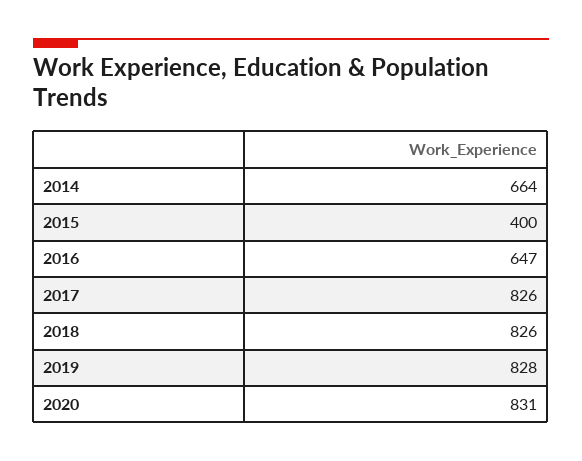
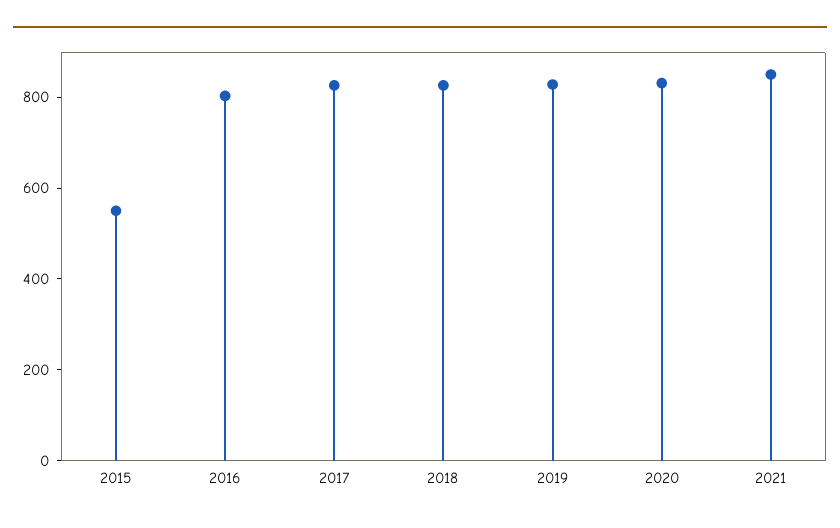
2014: 664 -> none
2015: 400 -> 550
2016: 647 -> 800
2021: none -> 850

